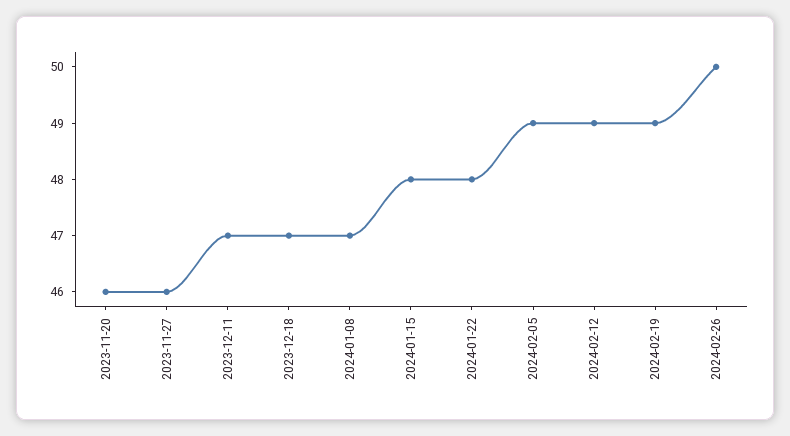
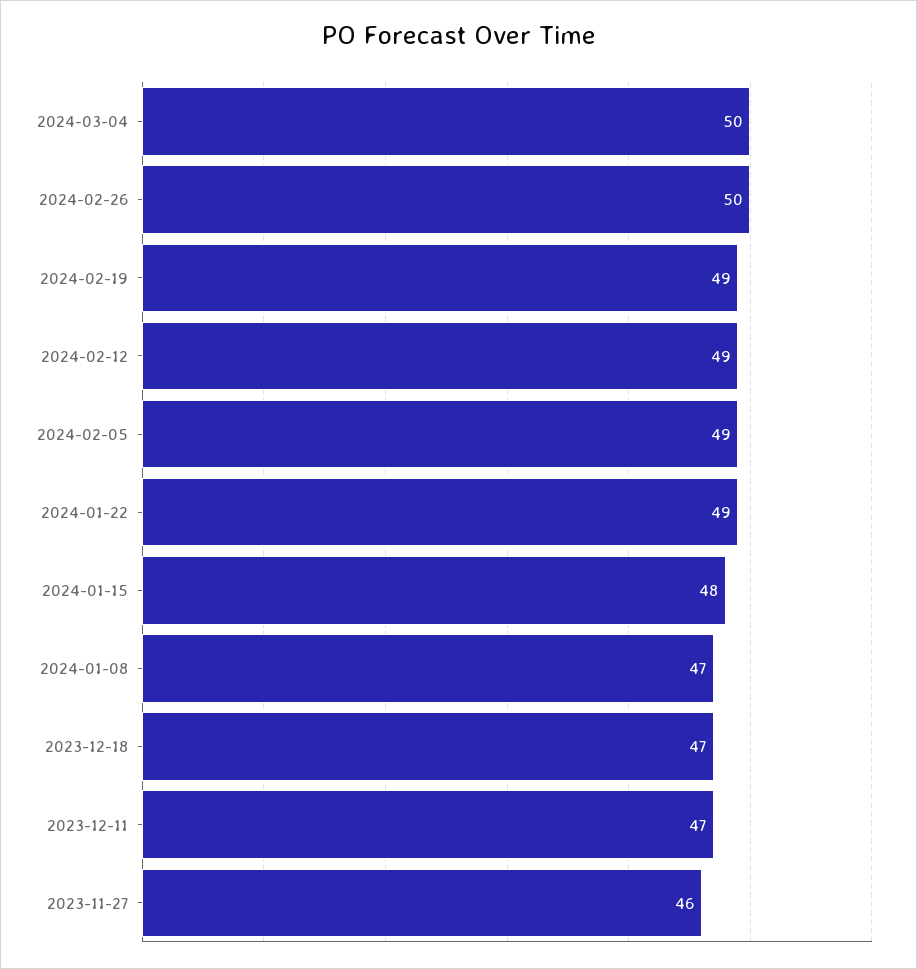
2023-11-20: 46 -> none
2024-01-22: 48 -> 49
2024-03-04: none -> 50

